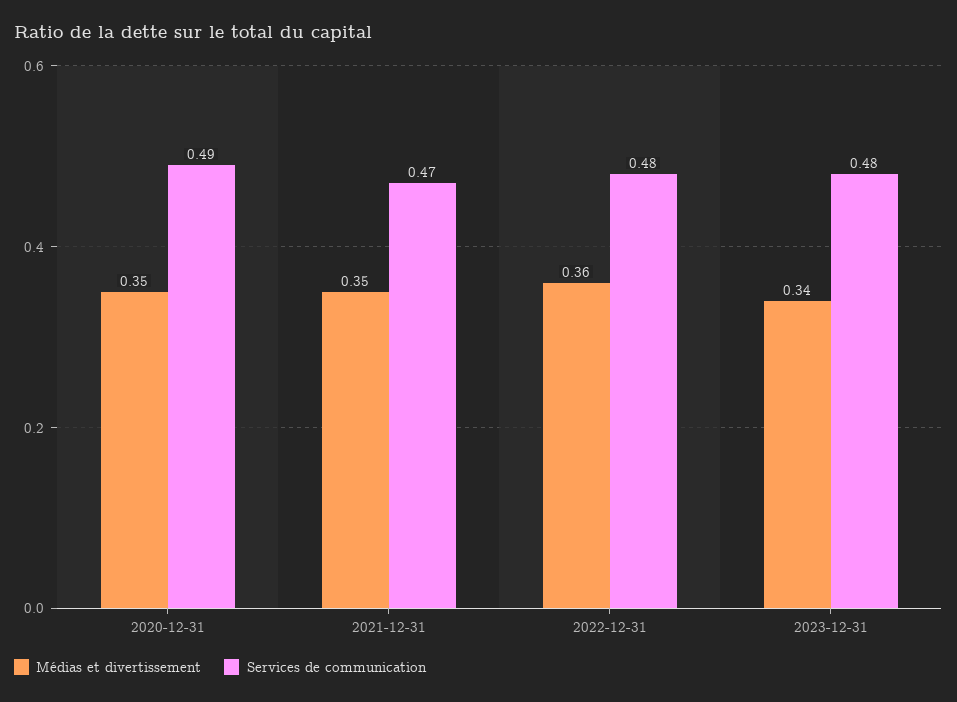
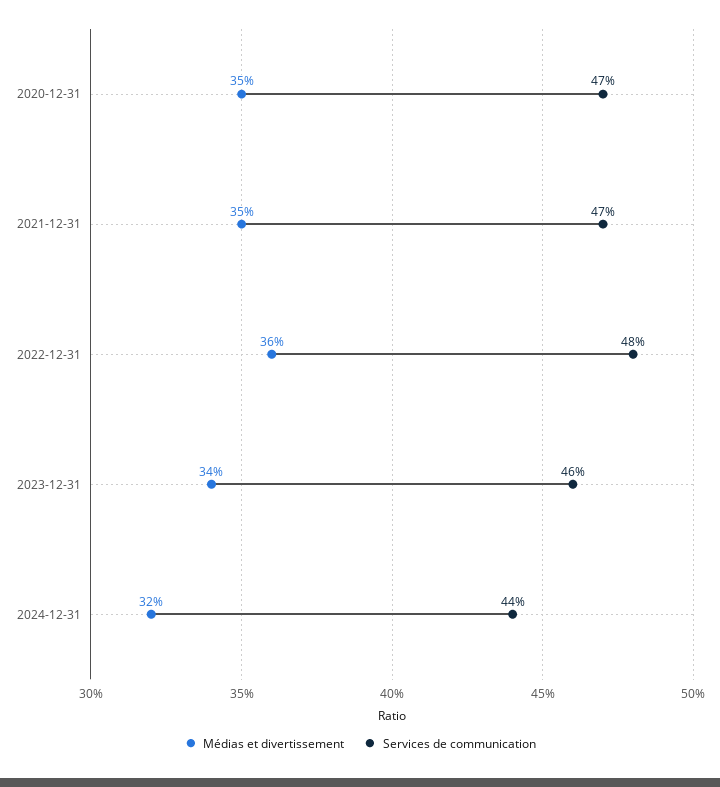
Services de communication, 2020-12-31: 0.49 -> 0.47
Services de communication, 2023-12-31: 0.48 -> 0.46
Médias et divertissement, 2024-12-31: none -> 0.32
Services de communication, 2024-12-31: none -> 0.44

